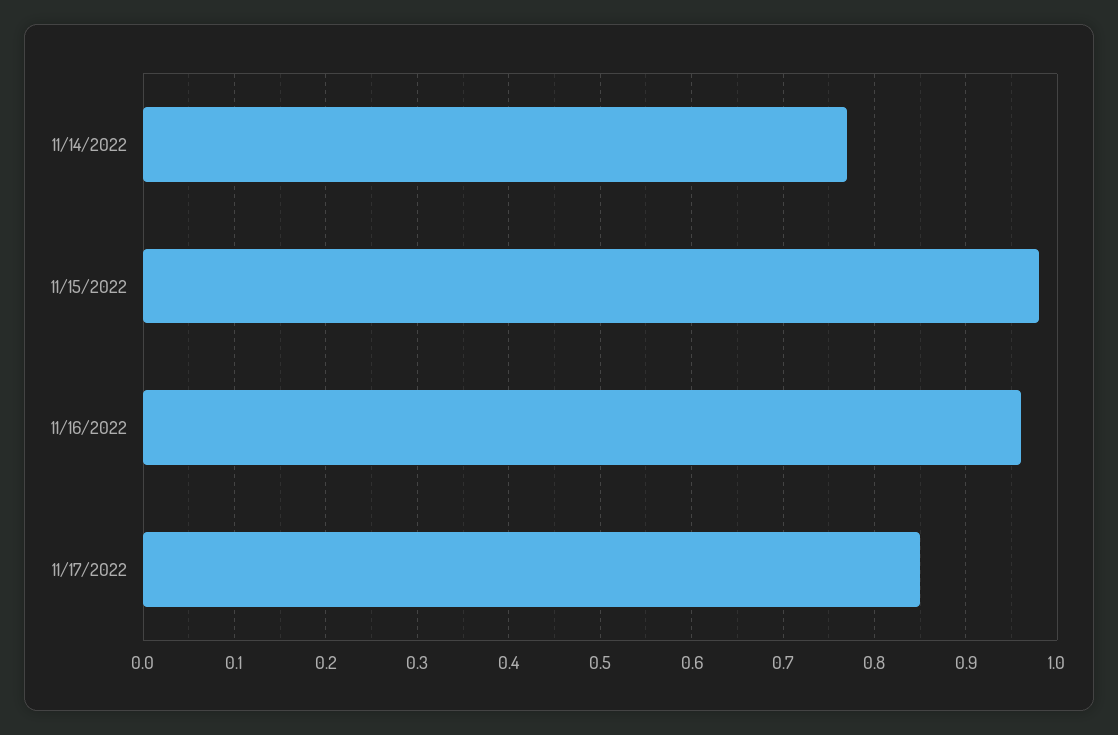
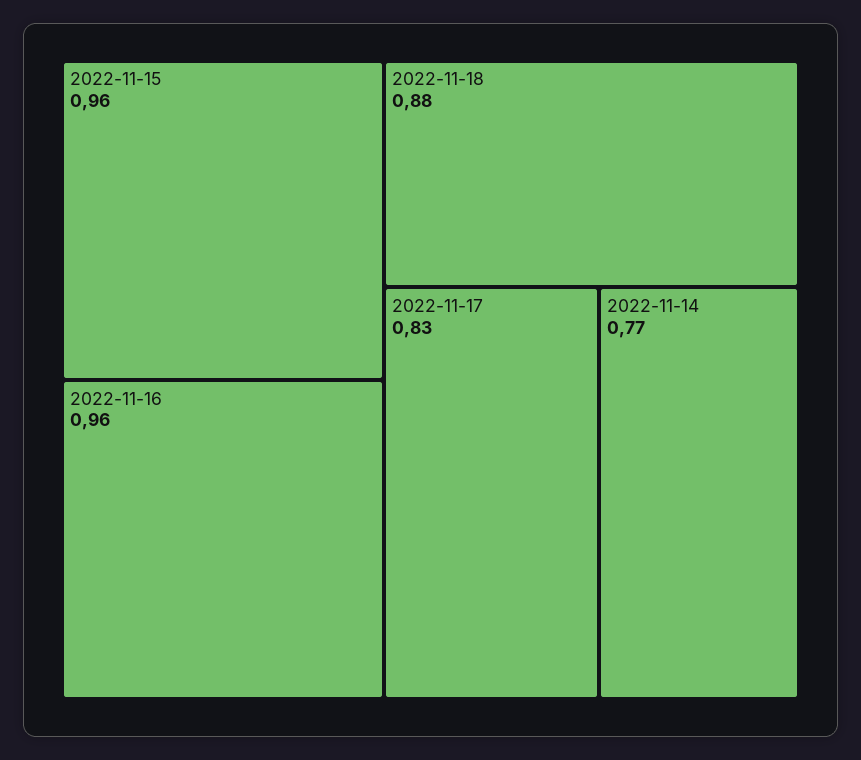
11/15/2022: 0.98 -> 0.96
11/17/2022: 0.85 -> 0.83
2022-11-18: none -> 0.88

